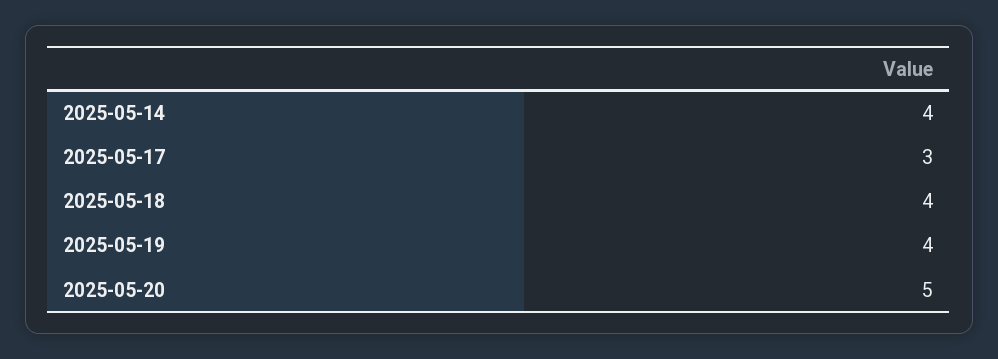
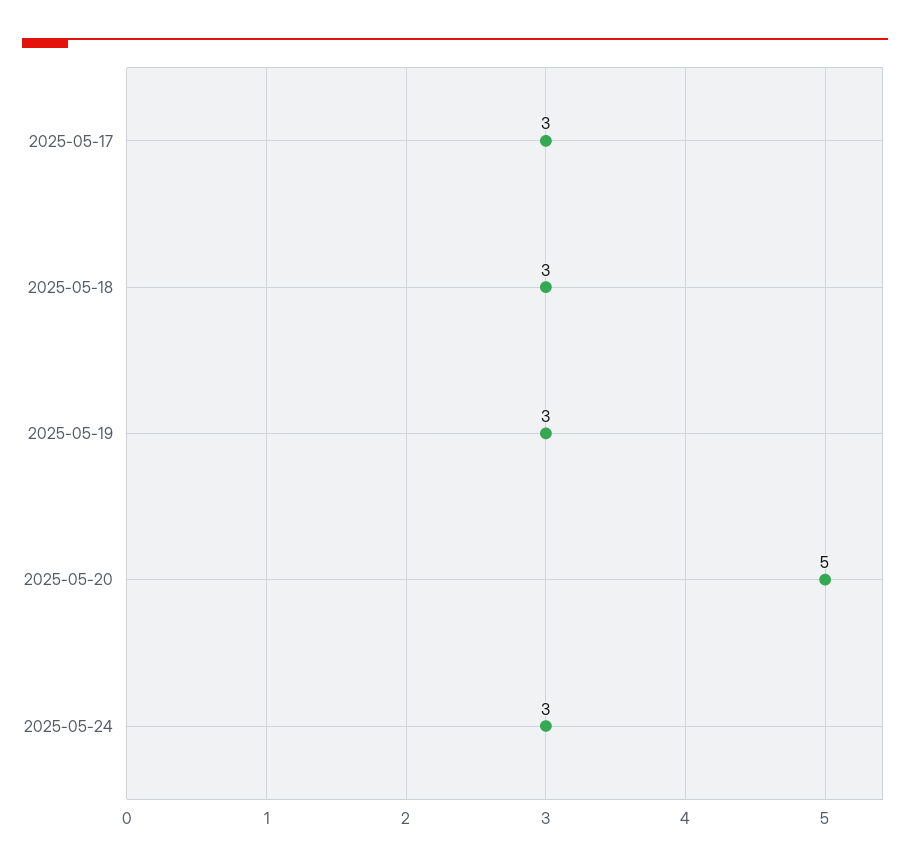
2025-05-14: 4 -> none
2025-05-18: 4 -> 3
2025-05-19: 4 -> 3
2025-05-24: none -> 3

